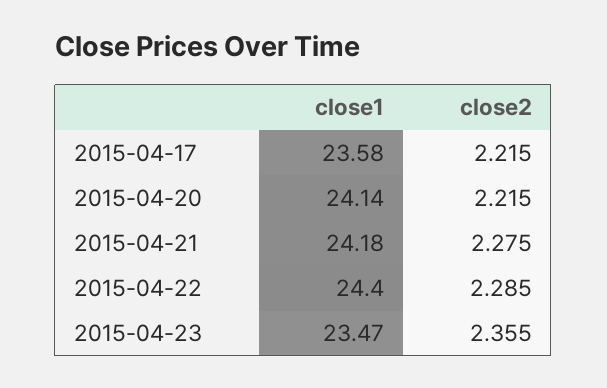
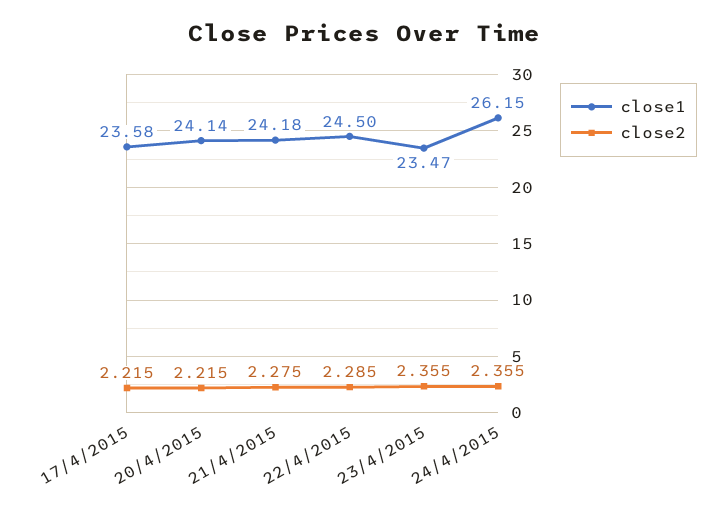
close1, 2015-04-22: 24.4 -> 24.5
close1, 24/4/2015: none -> 26.15
close2, 24/4/2015: none -> 2.355

